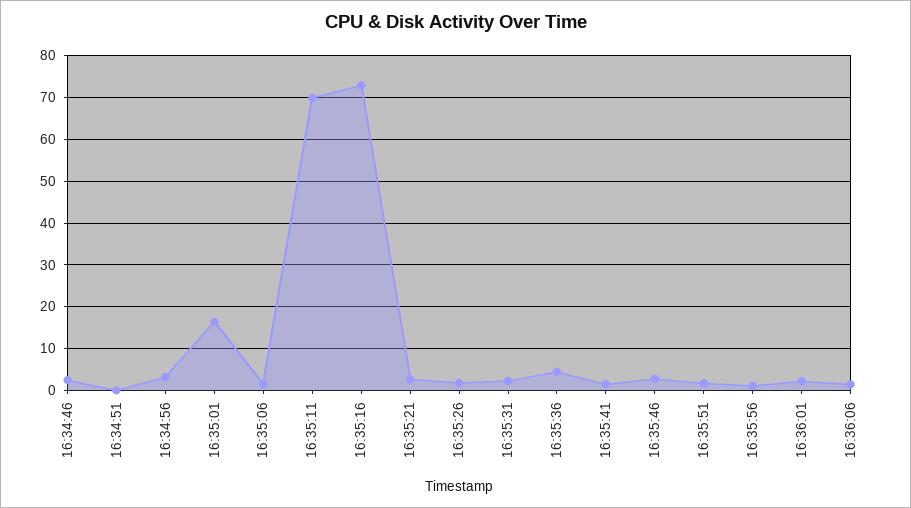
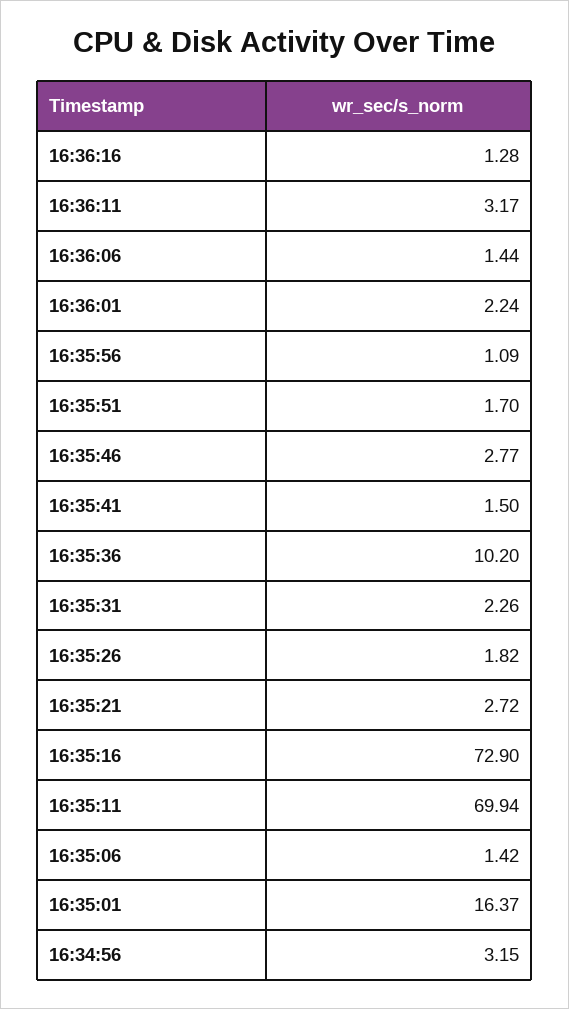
16:34:46: 2 -> none
16:34:51: 0 -> none
16:35:36: 4 -> 10.2
16:36:16: none -> 1.28
16:36:11: none -> 3.17

